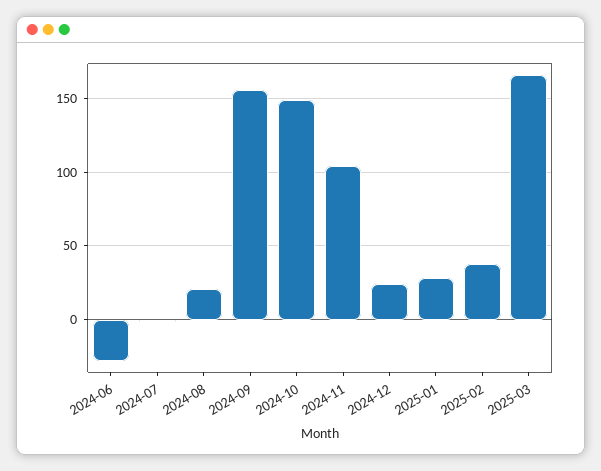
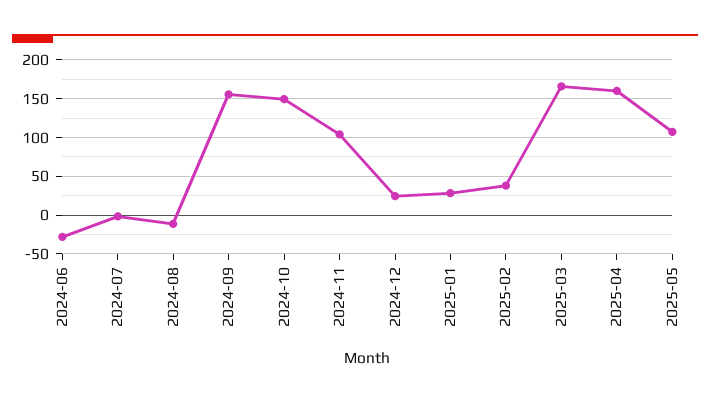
2024-08: 20 -> -10
2025-04: none -> 160
2025-05: none -> 110

